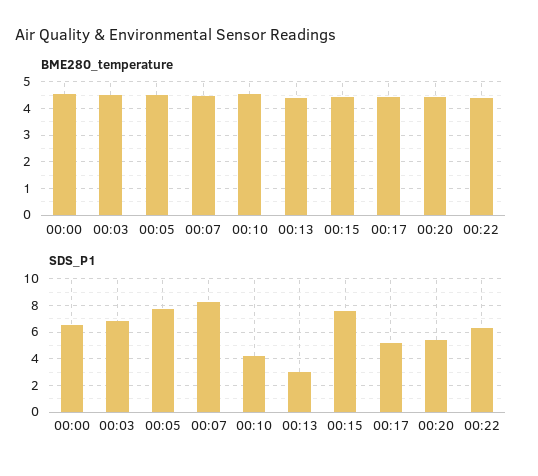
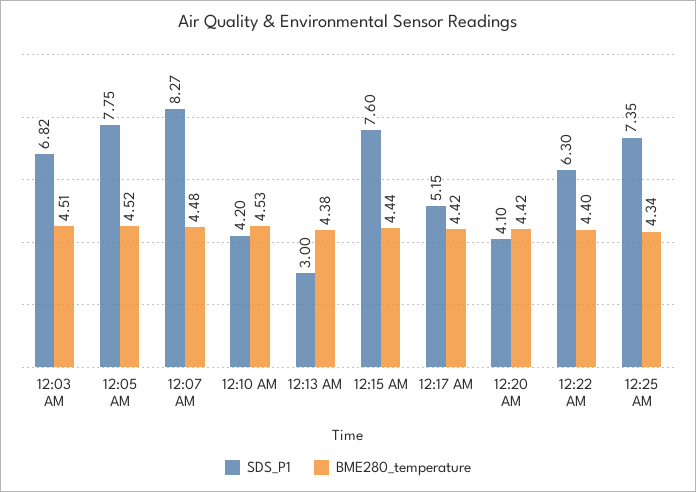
BME280_temperature, 00:00: 4.5 -> none
SDS_P1, 00:00: 6.5 -> none
SDS_P1, 00:20: 5.5 -> 4.1
SDS_P1, 12:25 AM: none -> 7.35
BME280_temperature, 12:25 AM: none -> 4.34

